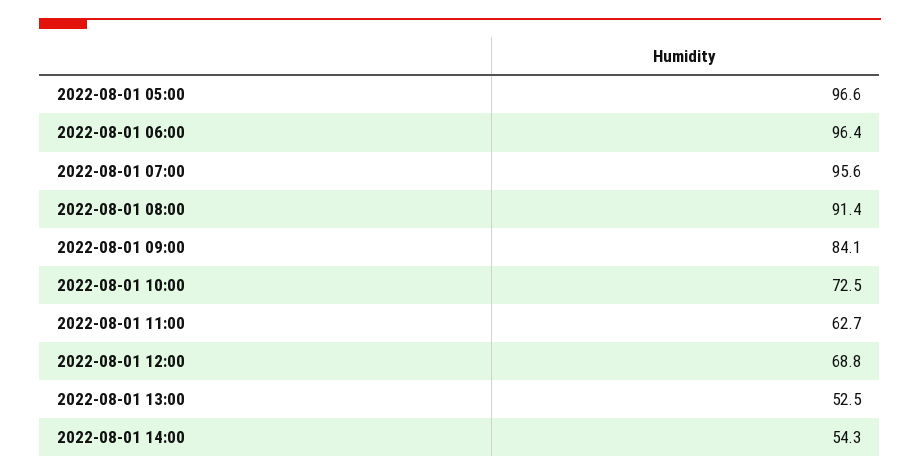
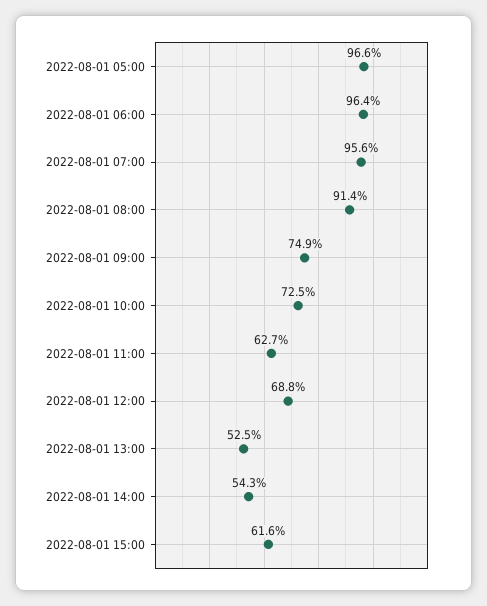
2022-08-01 09:00: 84.1 -> 74.9
2022-08-01 15:00: none -> 61.6

